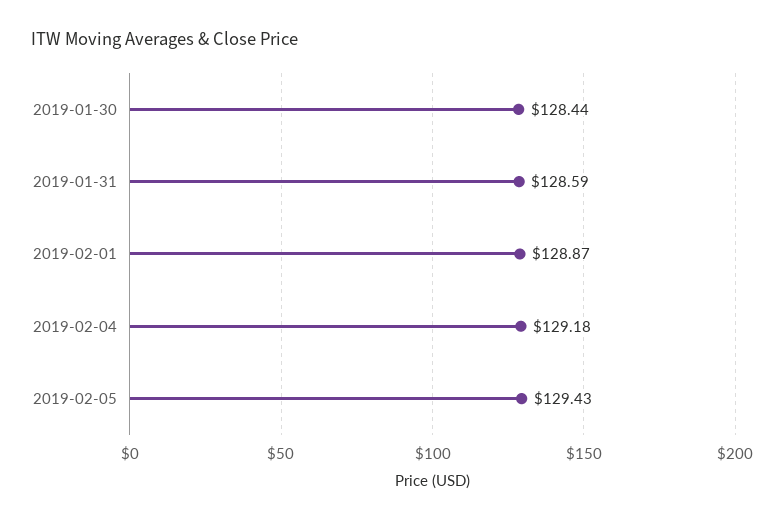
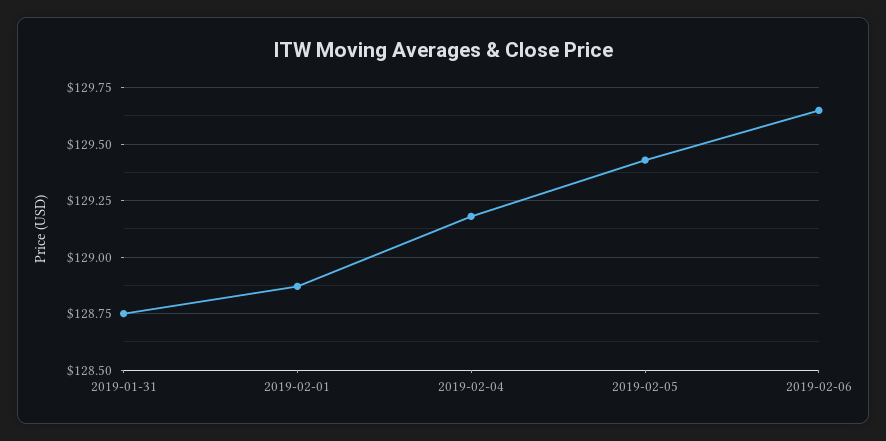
2019-01-30: 128.44 -> none
2019-01-31: 128.59 -> 128.75
2019-02-06: none -> 129.65

